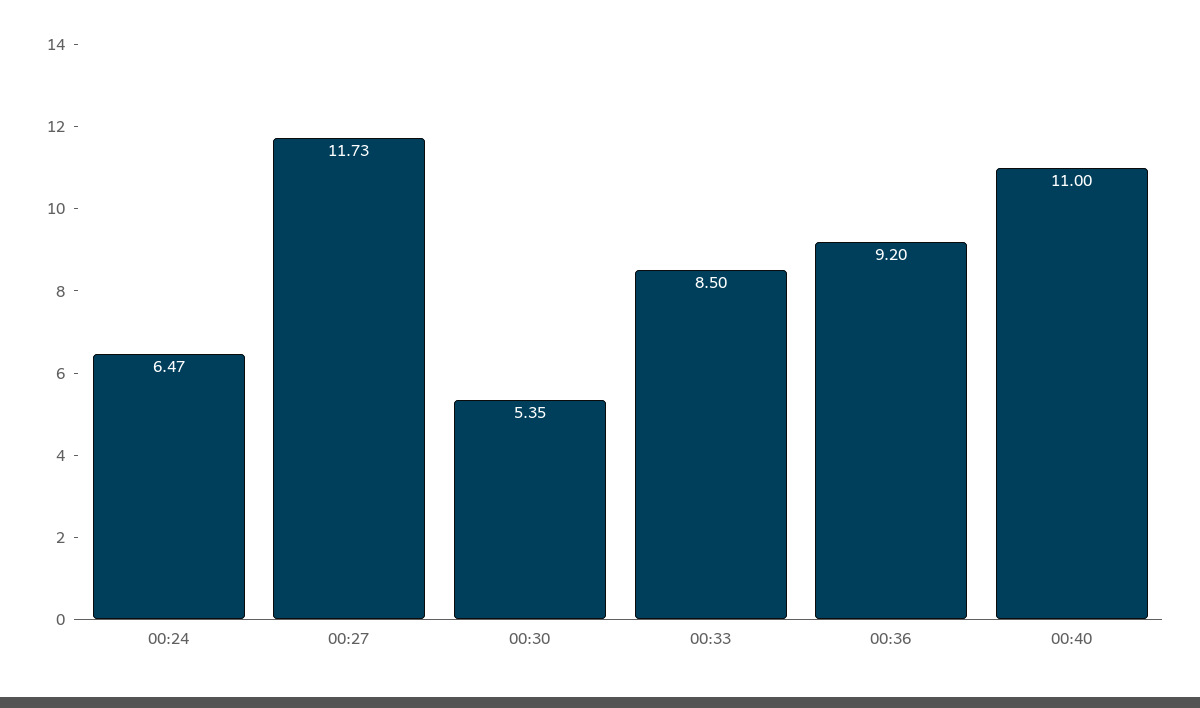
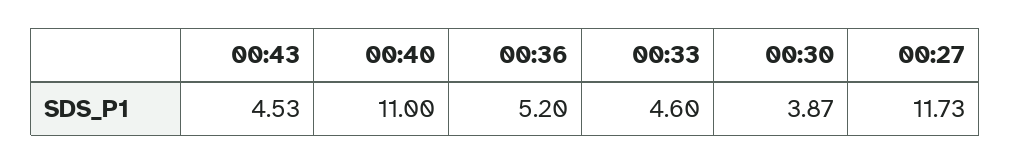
00:24: 6.47 -> none
00:30: 5.35 -> 3.87
00:33: 8.5 -> 4.6
00:36: 9.2 -> 5.2
00:43: none -> 4.53

